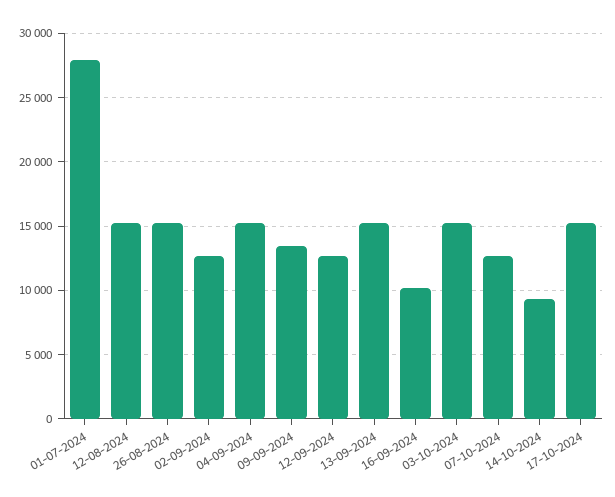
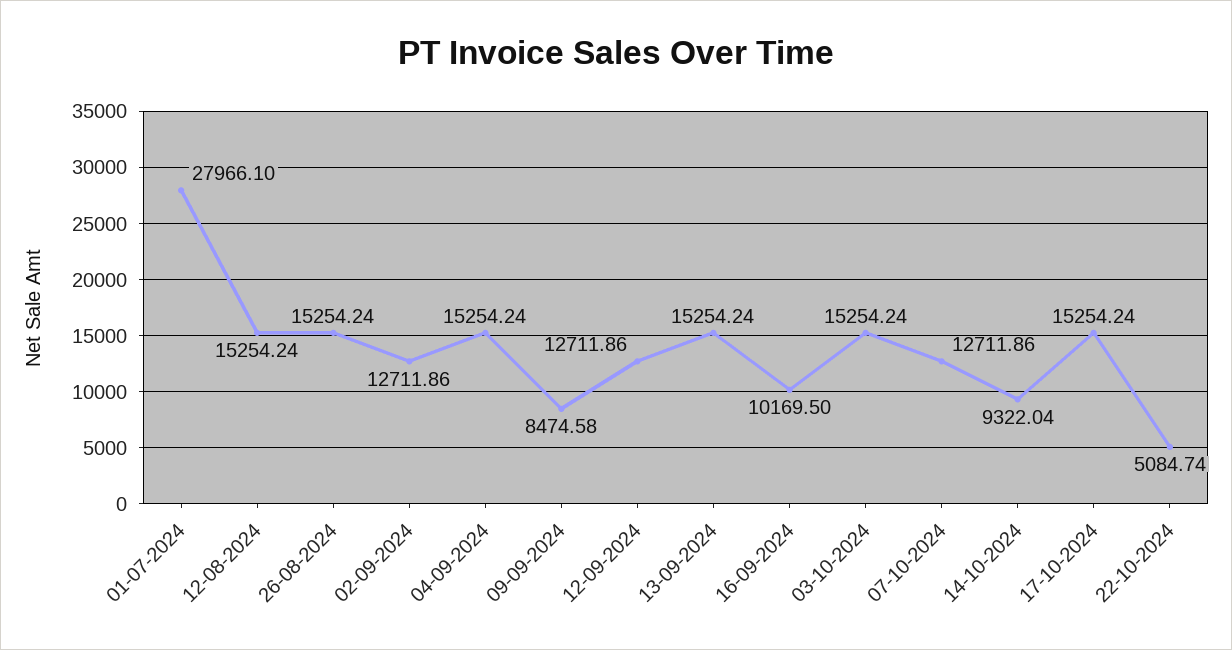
09-09-2024: 13500 -> 8474.58
22-10-2024: none -> 5084.74

